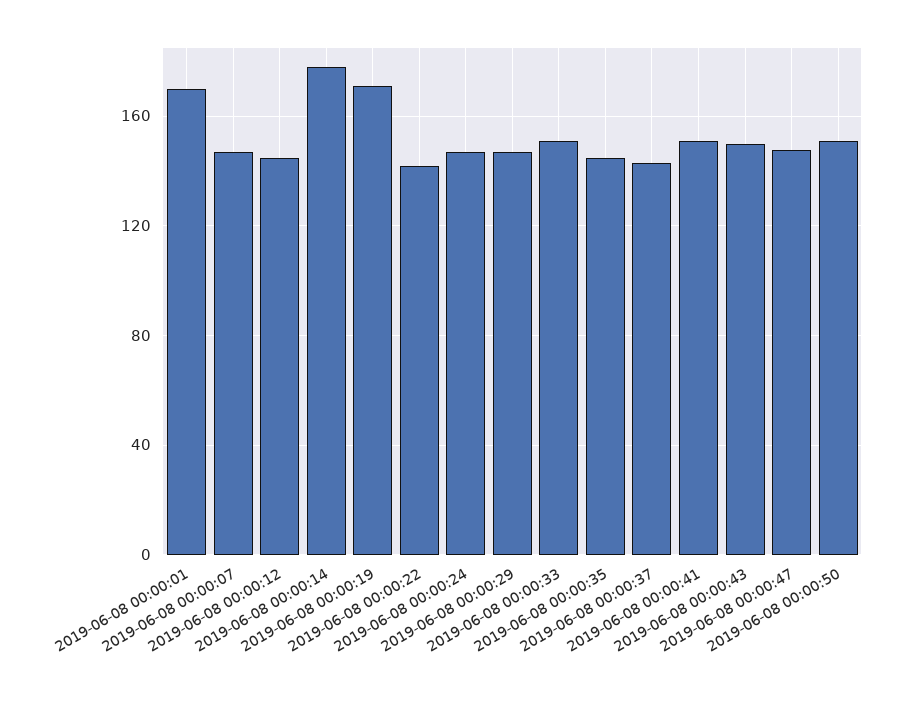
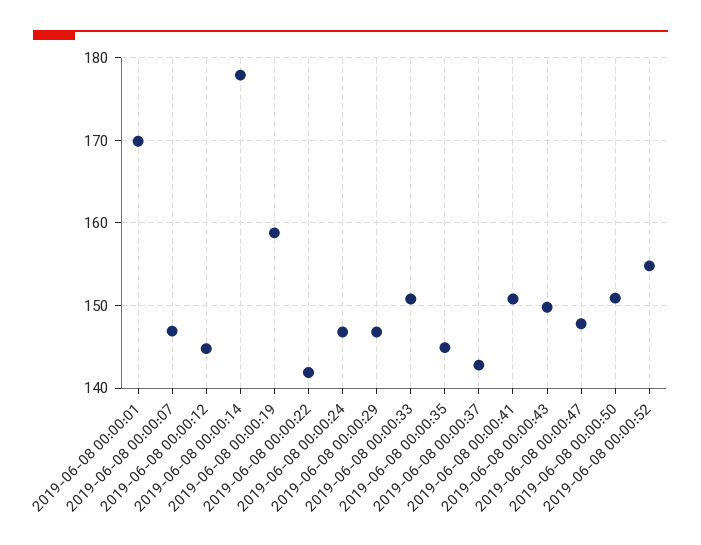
2019-06-08 00:00:19: 170 -> 159
2019-06-08 00:00:52: none -> 155

